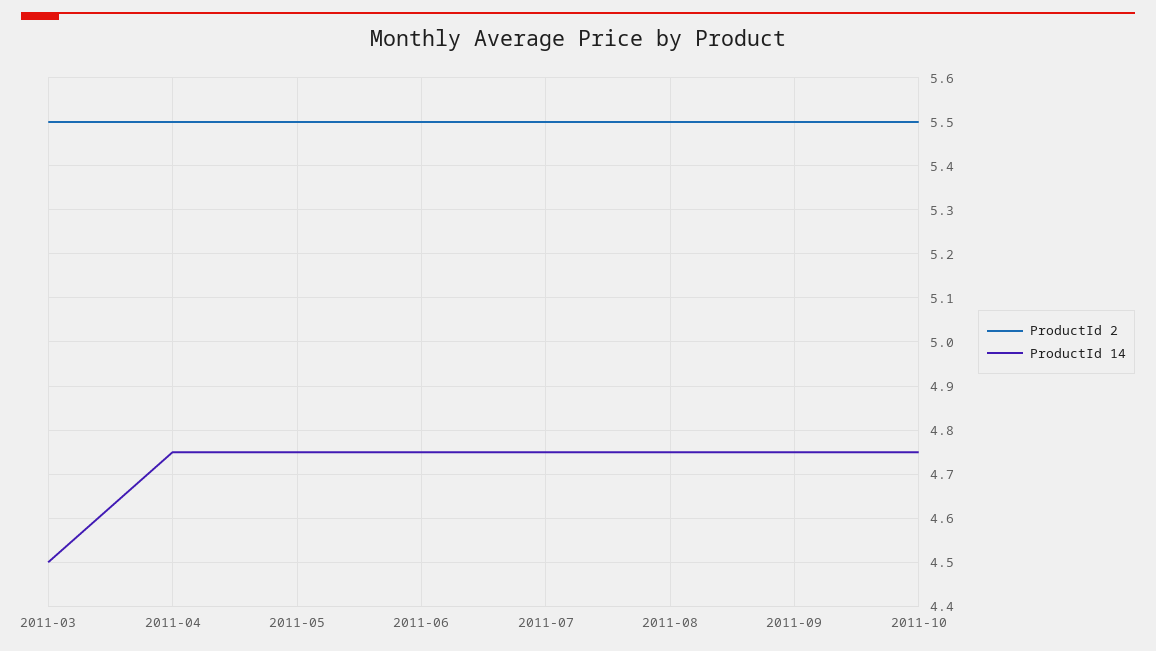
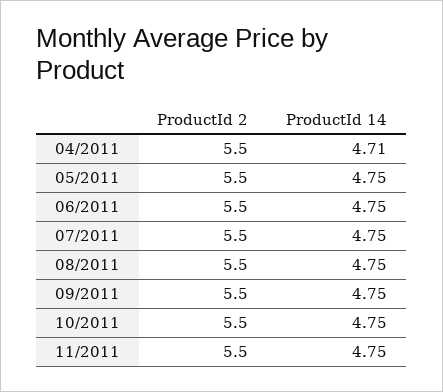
ProductId 2, 2011-03: 5.5 -> none
ProductId 14, 2011-03: 4.5 -> none
ProductId 14, 2011-04: 4.75 -> 4.71
ProductId 2, 11/2011: none -> 5.5
ProductId 14, 11/2011: none -> 4.75

